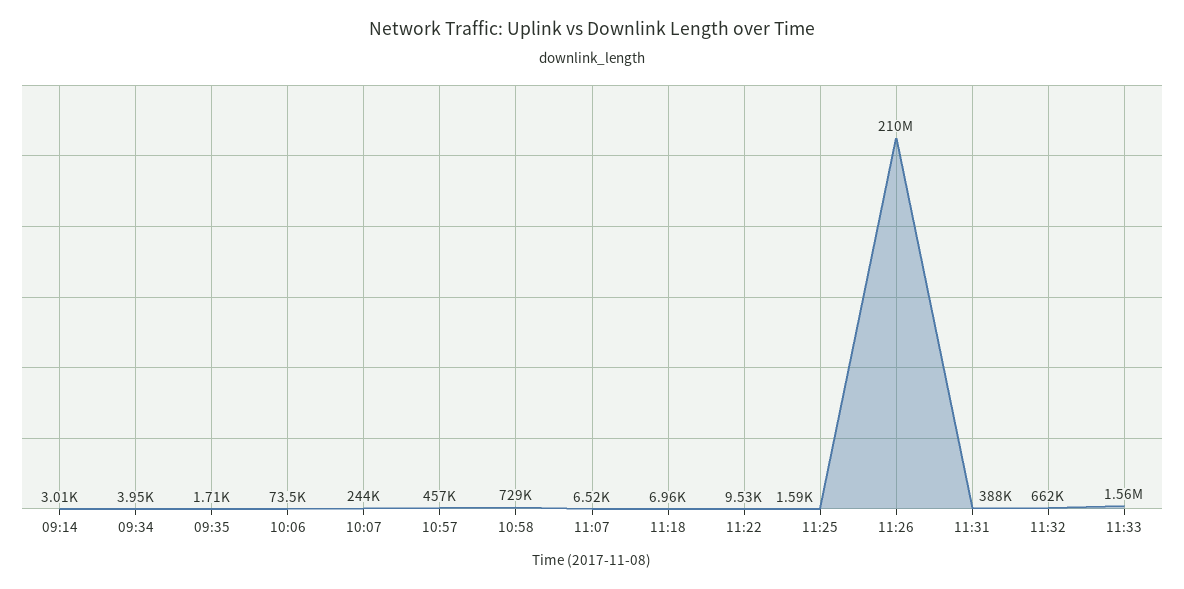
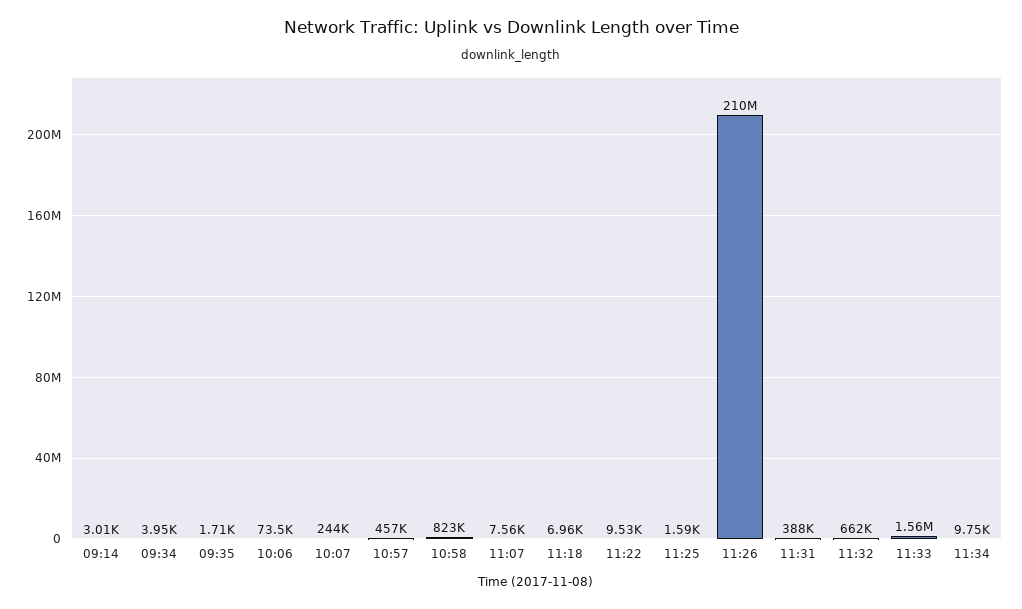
10:58: 729000 -> 823000
11:07: 6520 -> 7560
11:34: none -> 9750

